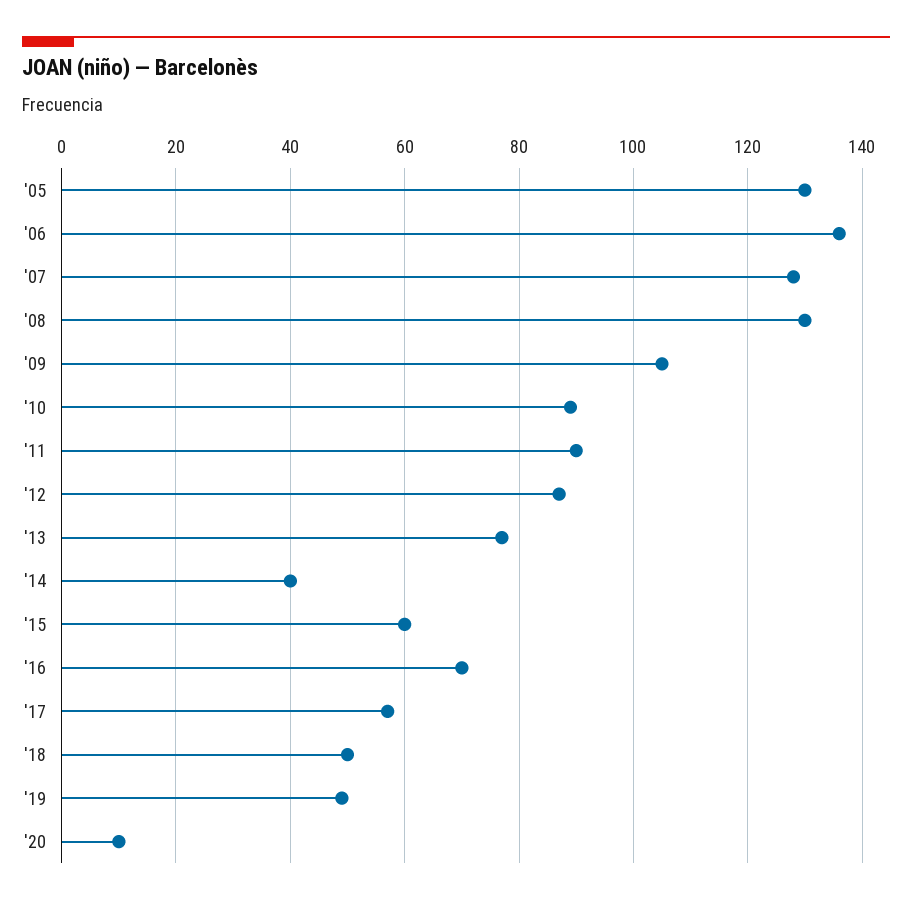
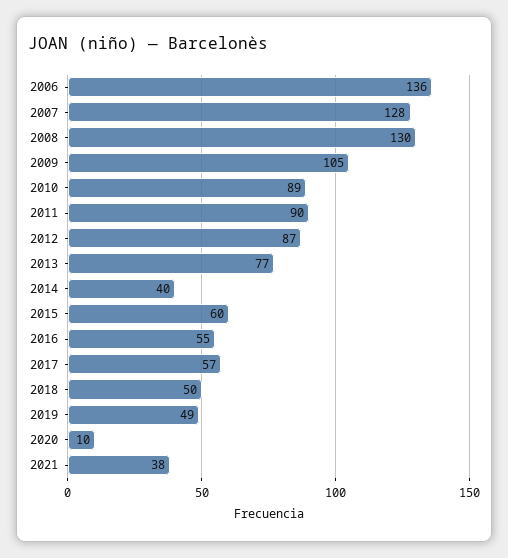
'05: 130 -> none
'16: 70 -> 55
2021: none -> 38

